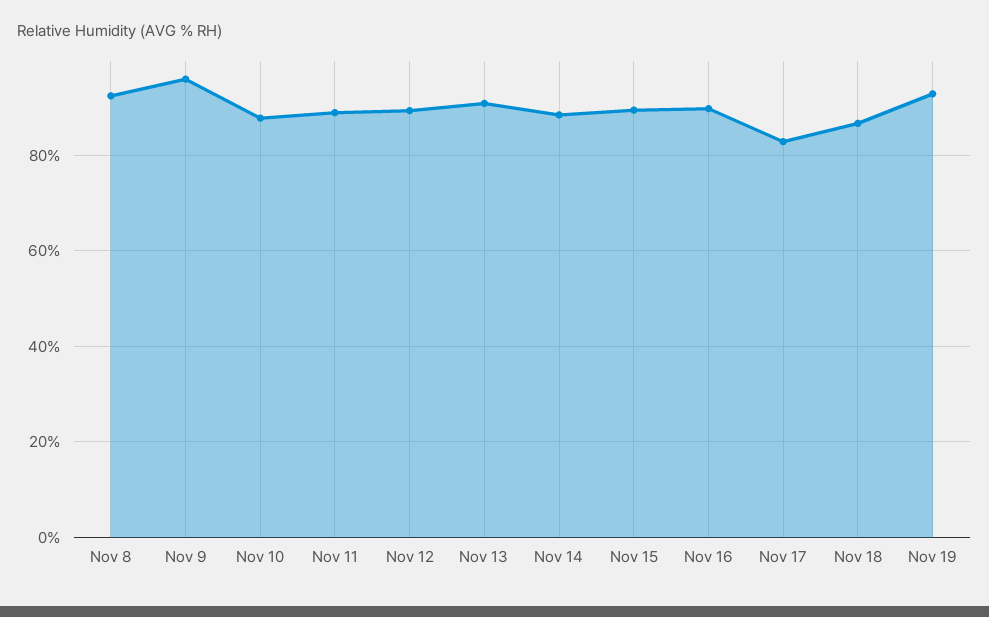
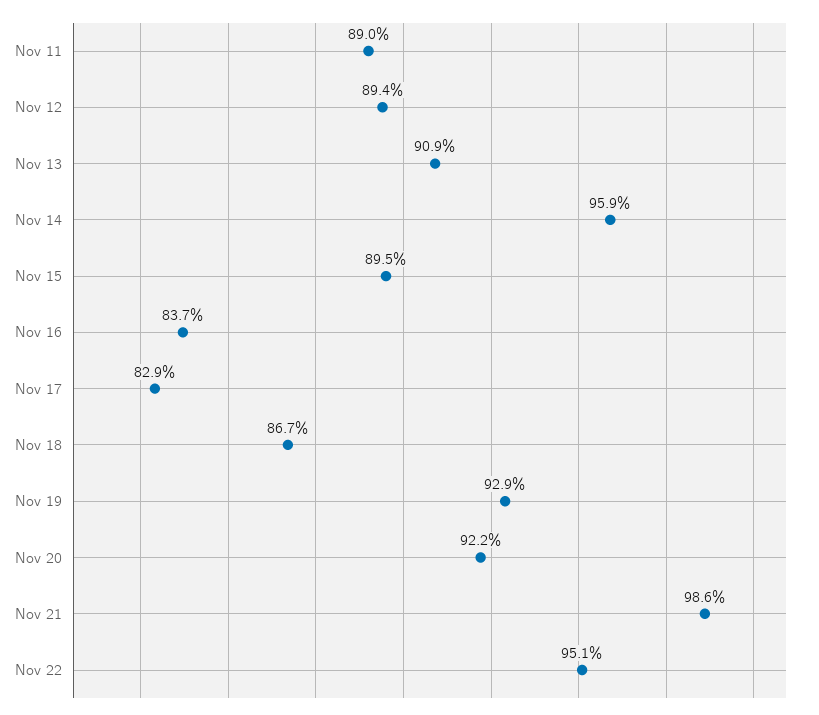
Nov 8: 92 -> none
Nov 9: 96 -> none
Nov 10: 88 -> none
Nov 14: 88 -> 95.9
Nov 16: 90 -> 83.7
Nov 20: none -> 92.2
Nov 21: none -> 98.6
Nov 22: none -> 95.1

